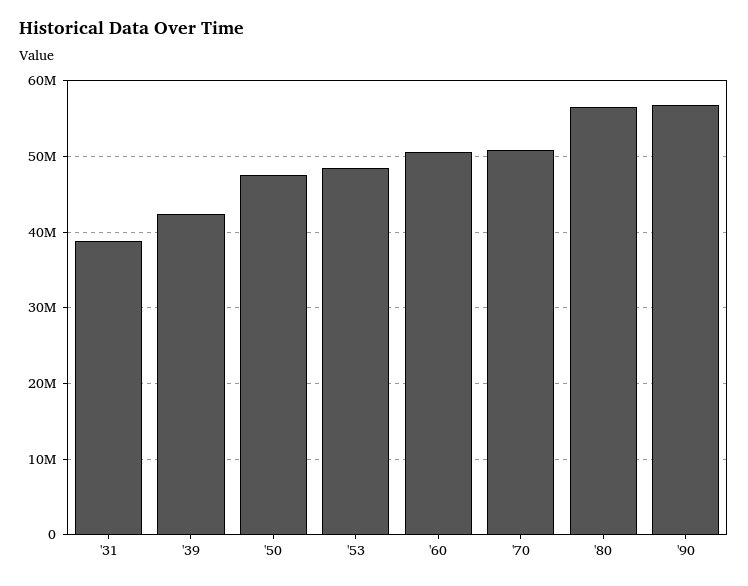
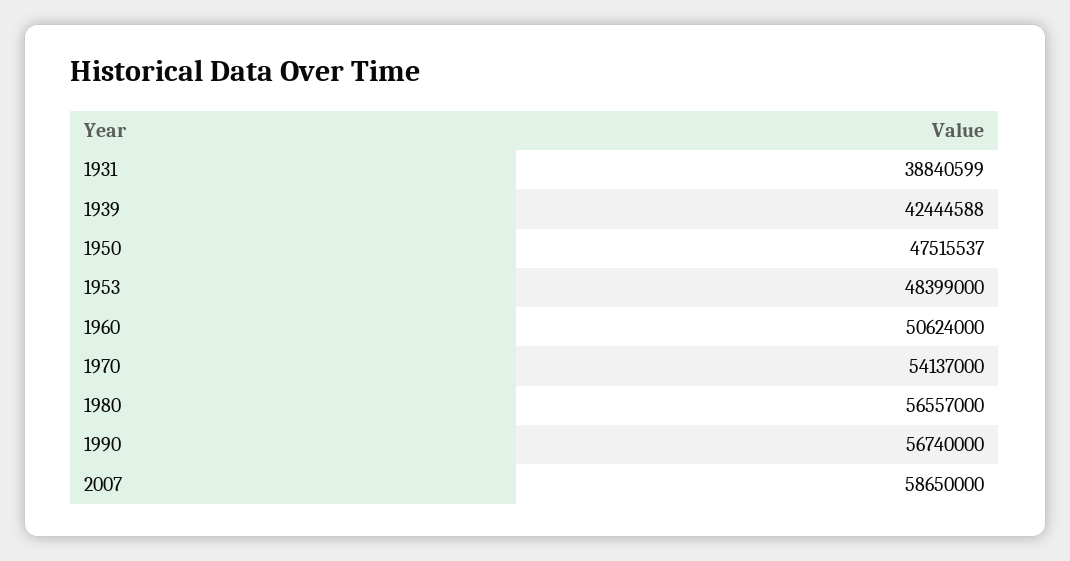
'70: 51000000 -> 54137000
2007: none -> 58650000

